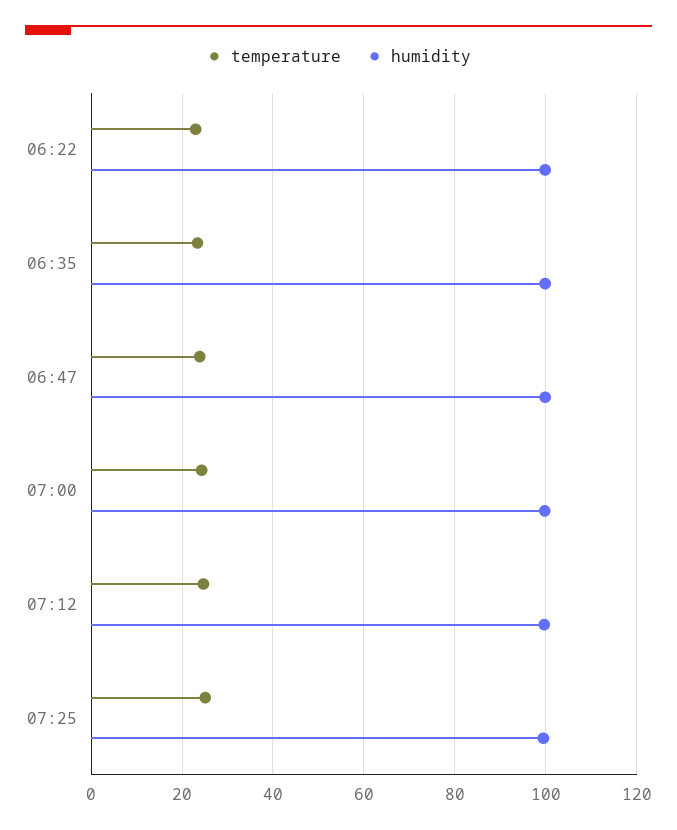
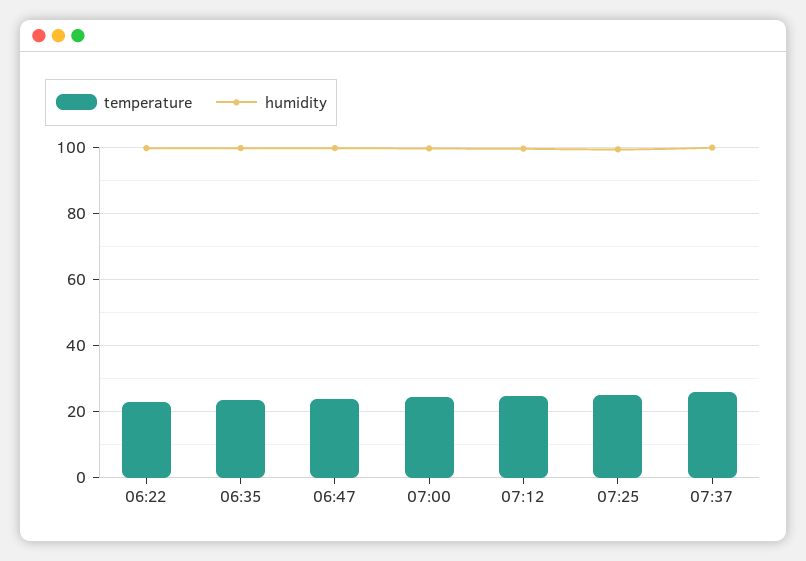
temperature, 07:37: none -> 26
humidity, 07:37: none -> 100

